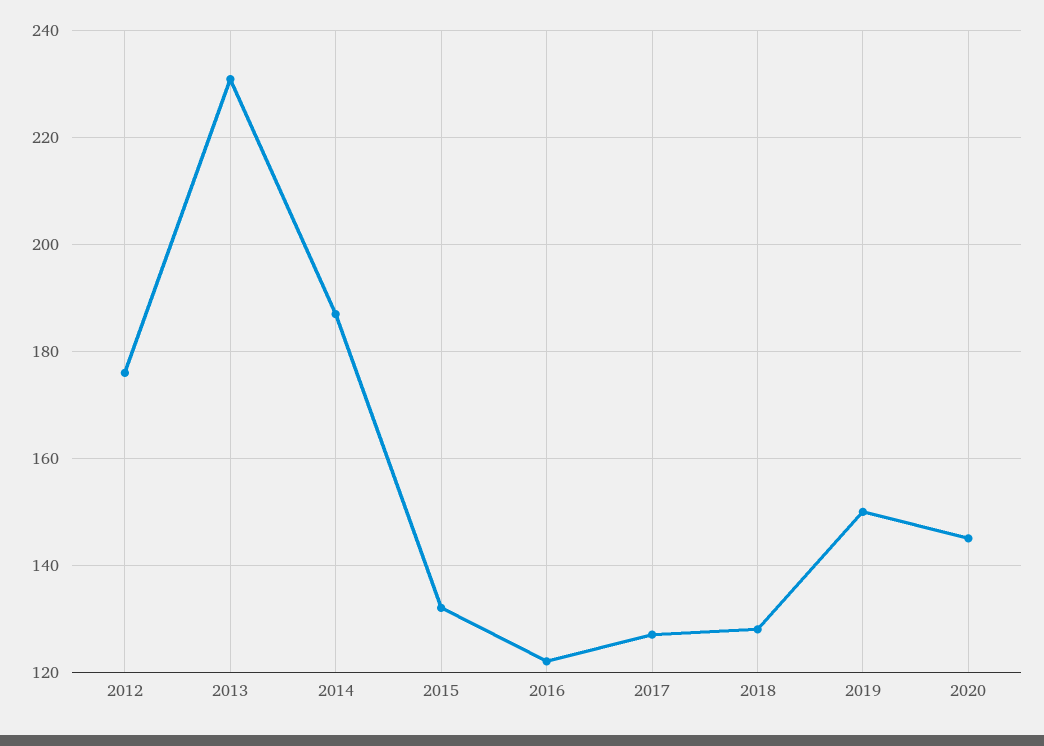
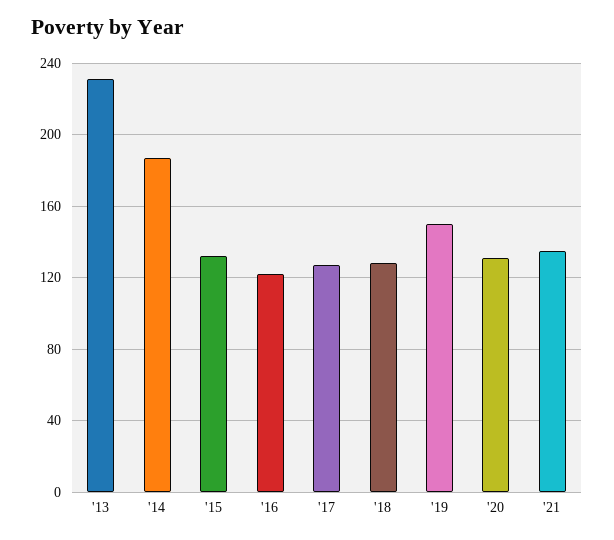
2012: 175 -> none
2020: 145 -> 130
'21: none -> 135

